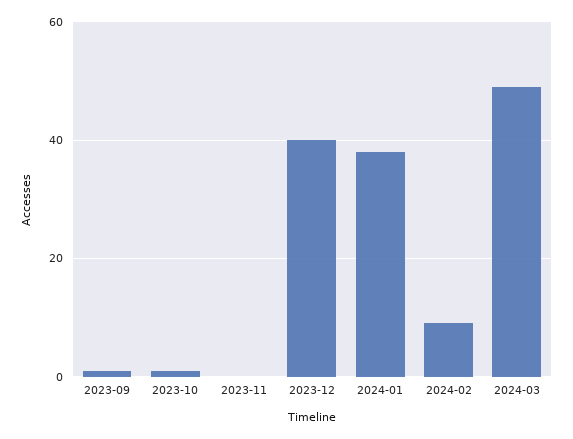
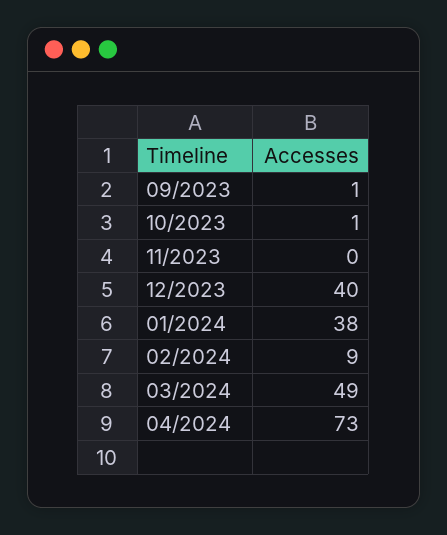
04/2024: none -> 73

